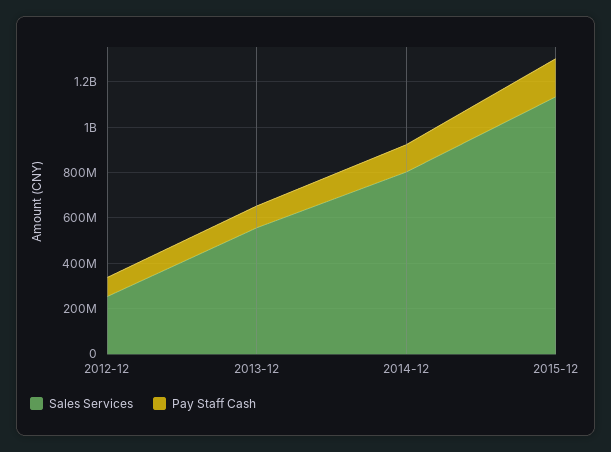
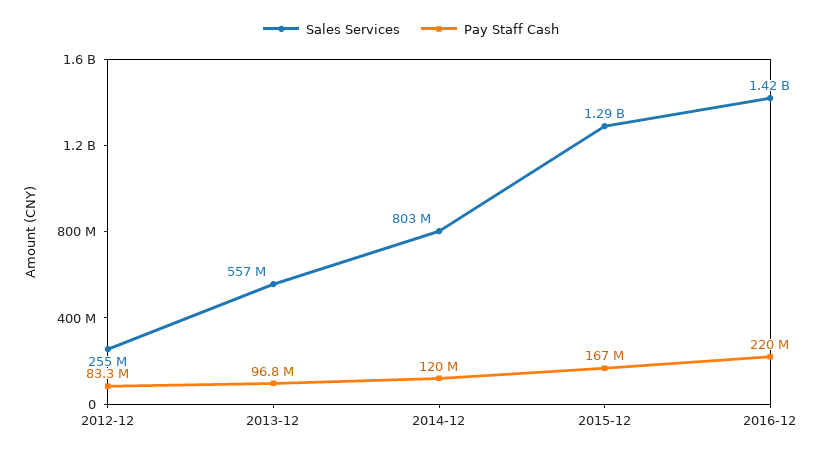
Sales Services, 2015-12: 1150000000 -> 1290000000
Sales Services, 2016-12: none -> 1420000000
Pay Staff Cash, 2016-12: none -> 220000000

